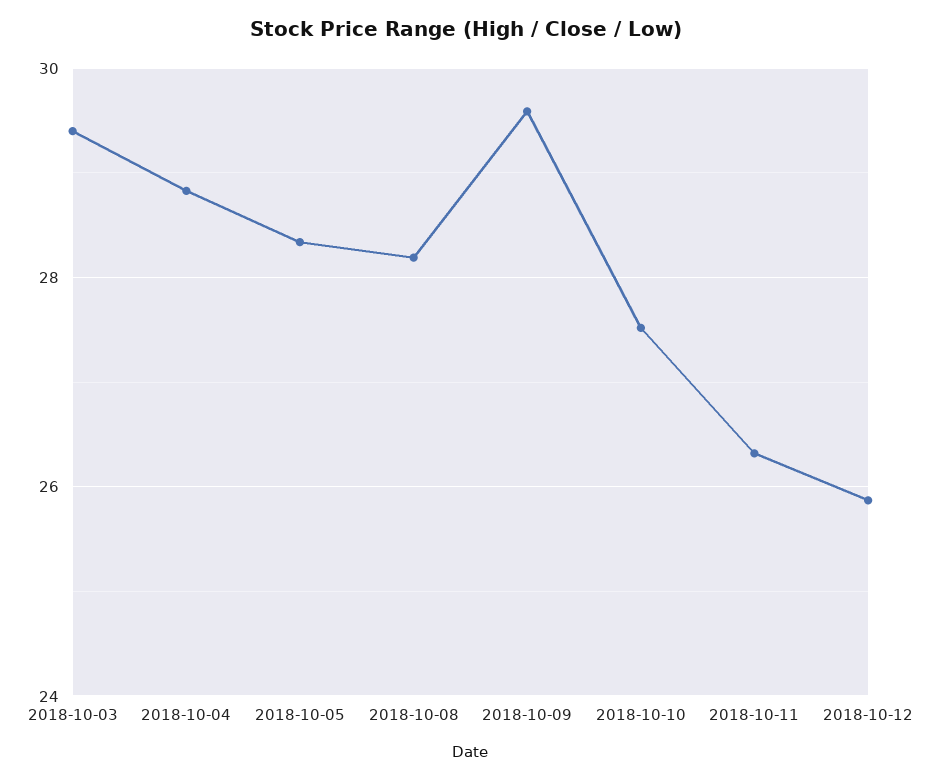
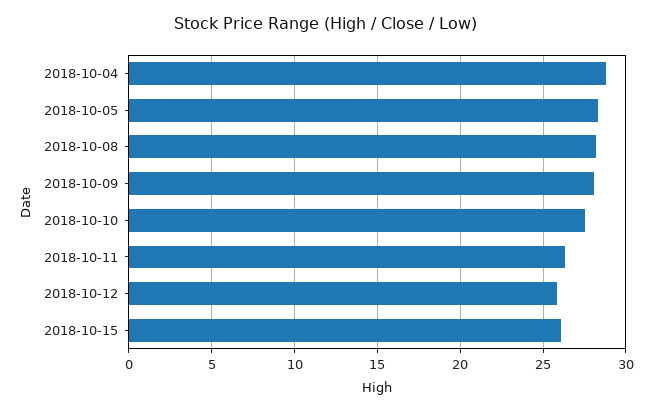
2018-10-03: 29.4 -> none
2018-10-09: 29.6 -> 28
2018-10-15: none -> 26

